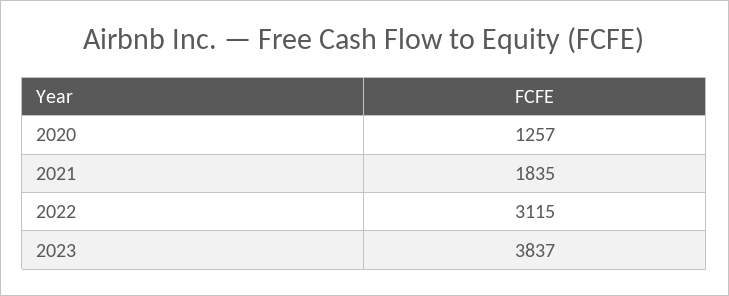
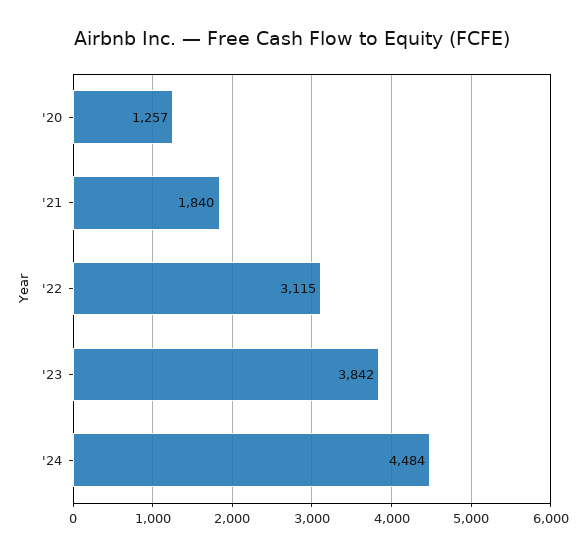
2021: 1835 -> 1840
2023: 3837 -> 3842
'24: none -> 4484

